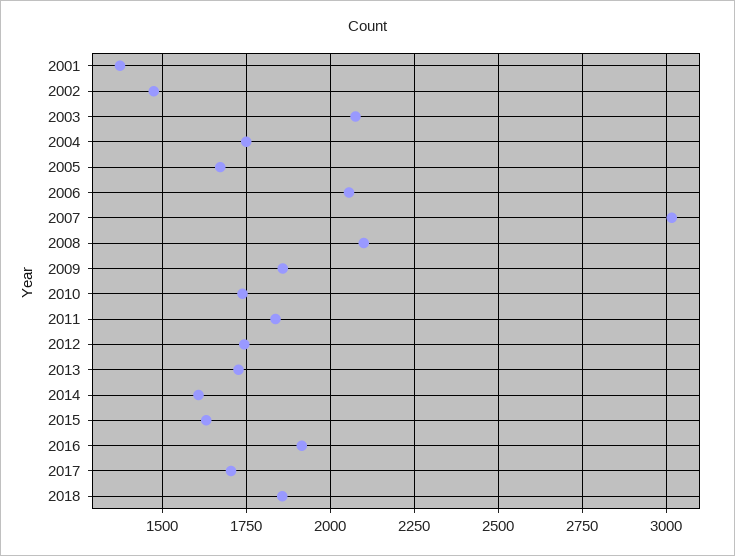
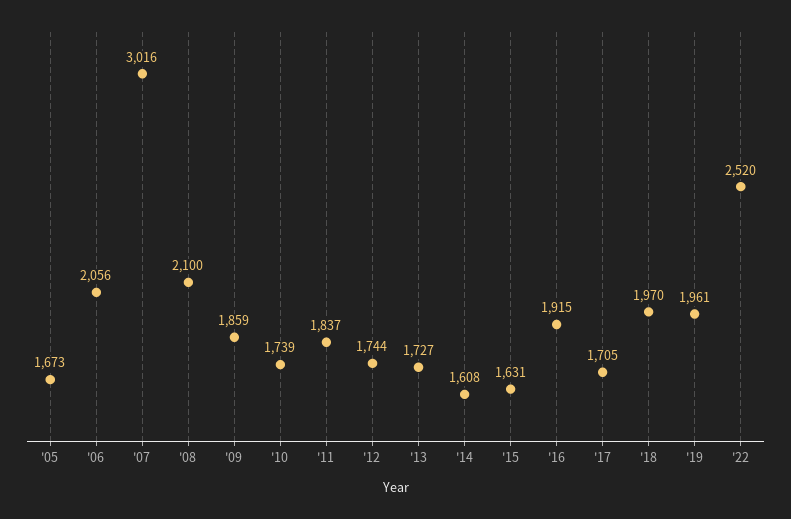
2001: 1375 -> none
2002: 1475 -> none
2003: 2075 -> none
2004: 1750 -> none
2018: 1850 -> 1970
'19: none -> 1961
'22: none -> 2520

